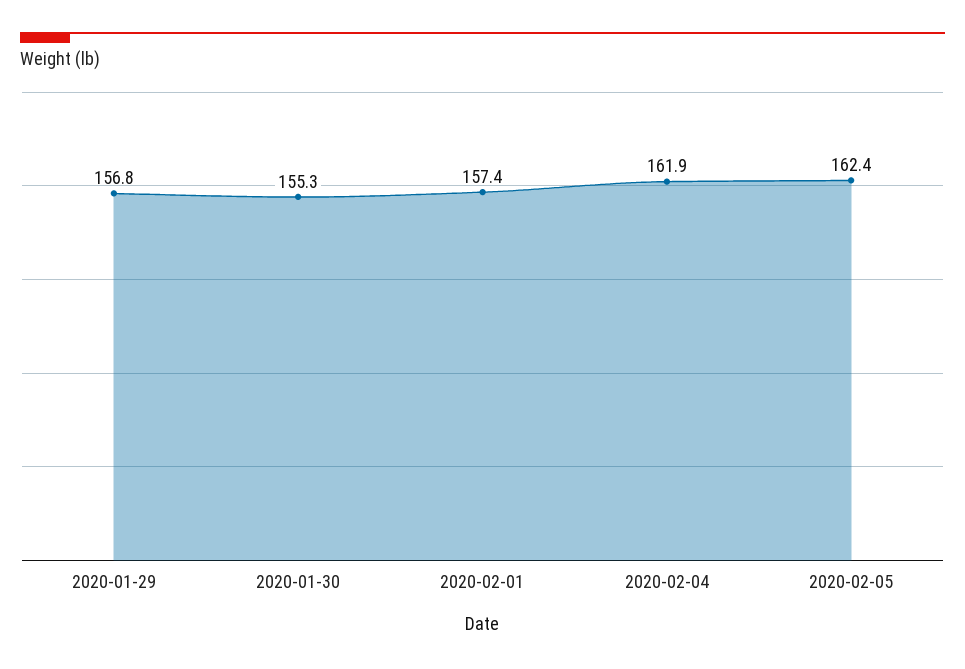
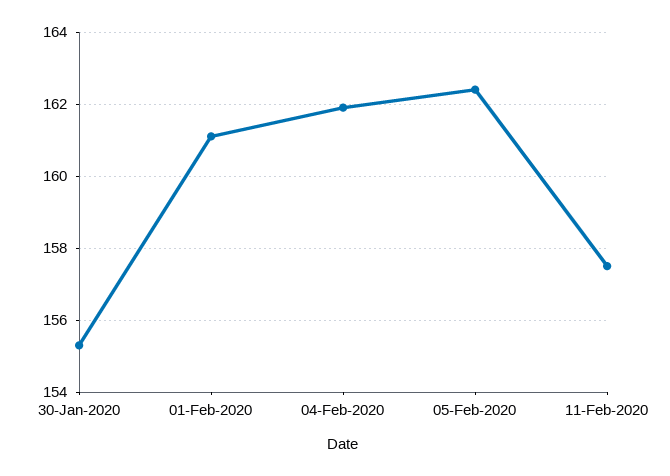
2020-01-29: 156.8 -> none
2020-02-01: 157.4 -> 161
11-Feb-2020: none -> 157.5

